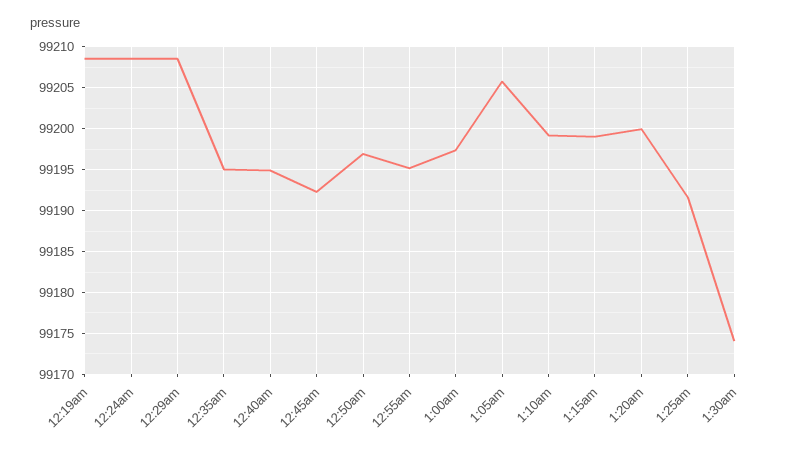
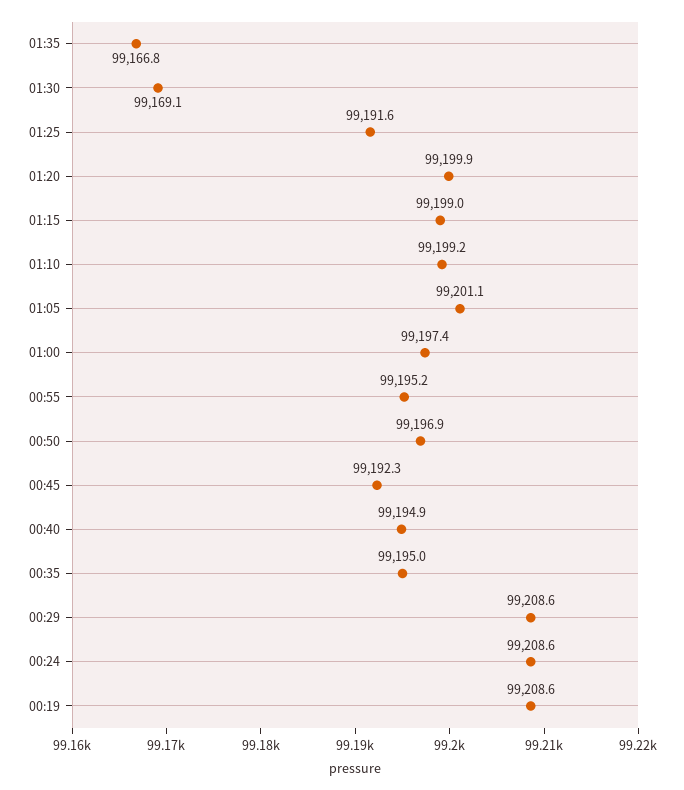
1:05am: 99206 -> 99201.1
1:30am: 99174 -> 99169.1
01:35: none -> 99166.8

